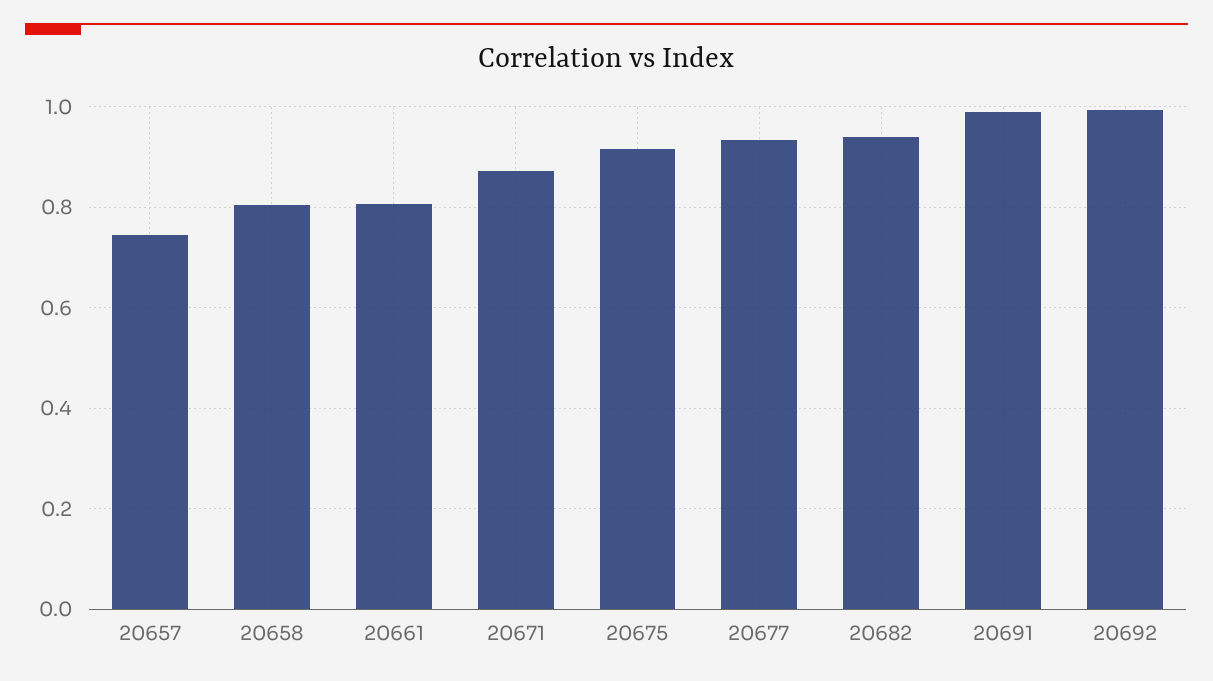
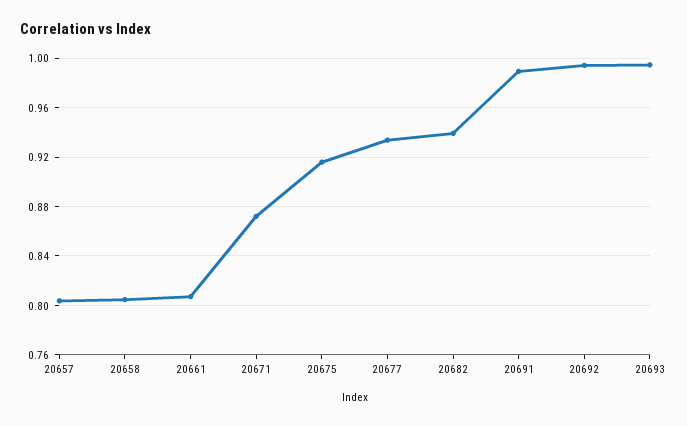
20657: 0.74 -> 0.805
20693: none -> 0.995

